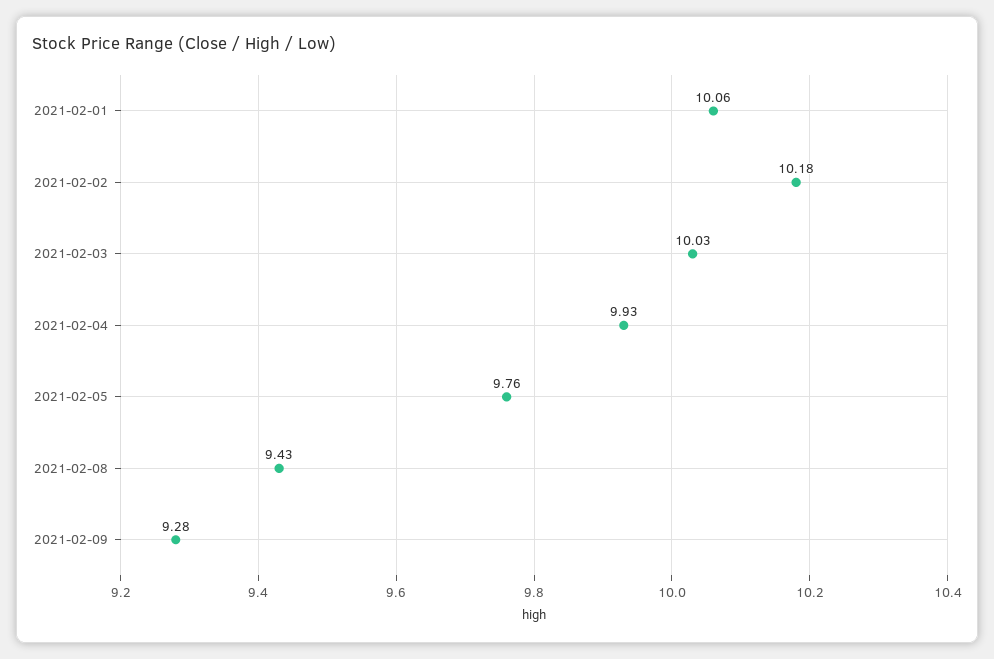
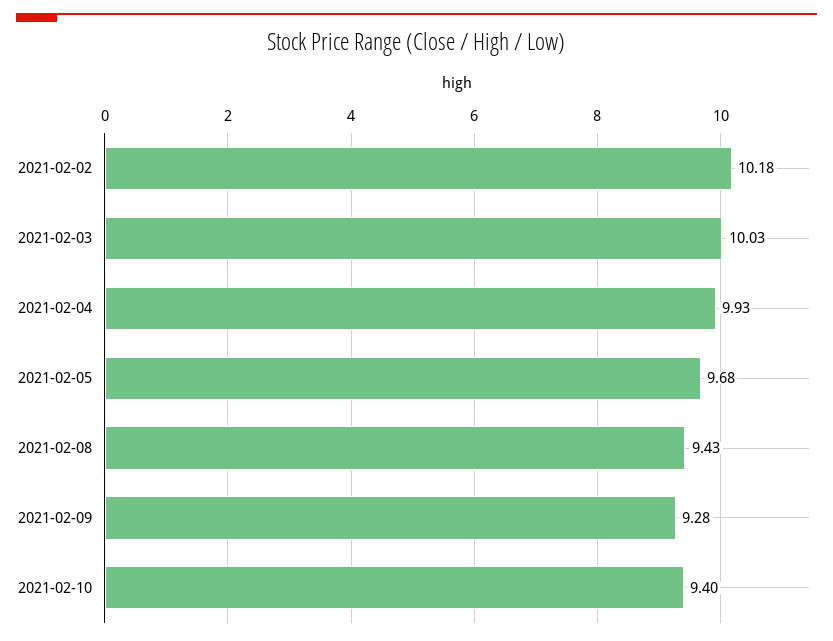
2021-02-01: 10.06 -> none
2021-02-05: 9.76 -> 9.68
2021-02-10: none -> 9.4

